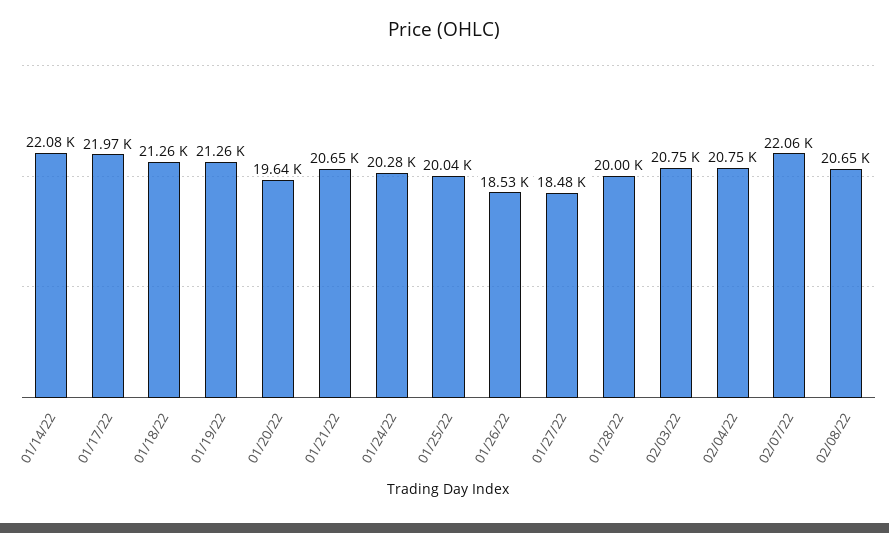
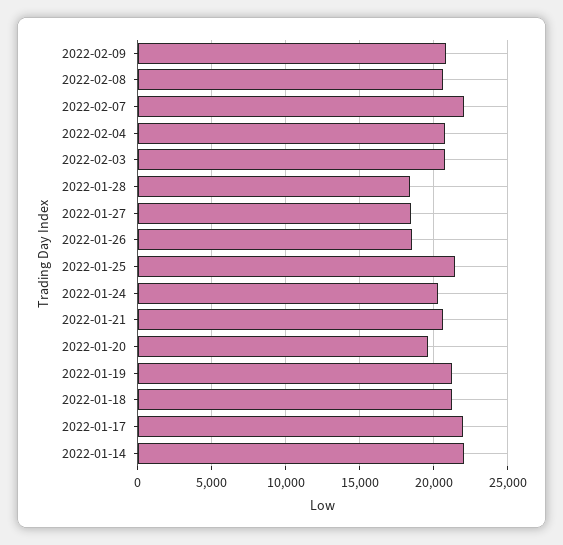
01/25/22: 20040 -> 21500
01/28/22: 20000 -> 18500
2022-02-09: none -> 21000

